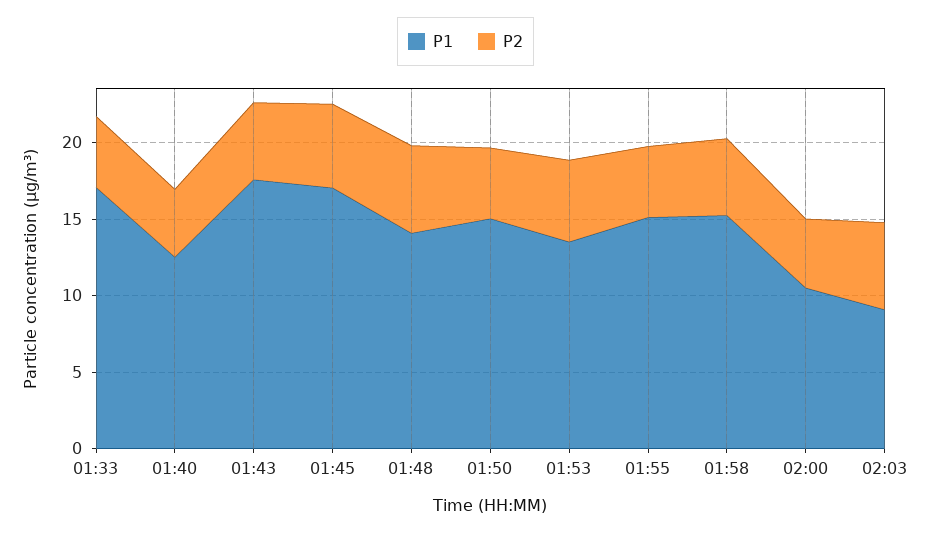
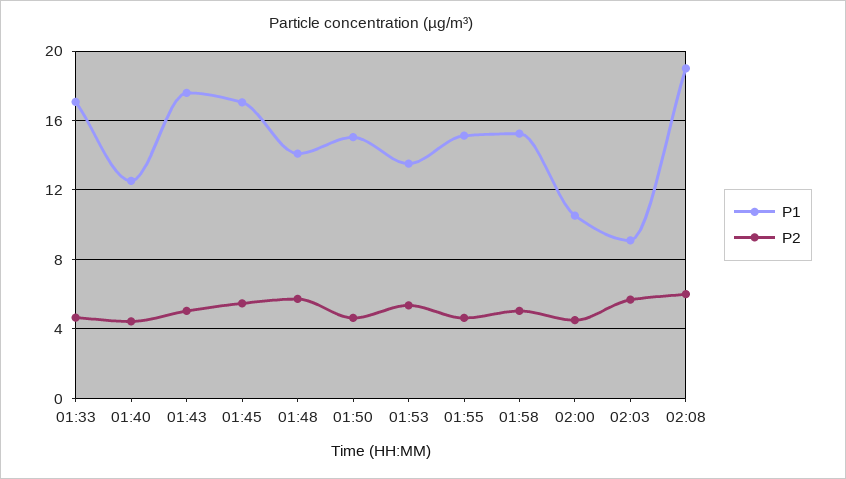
P1, 02:08: none -> 19
P2, 02:08: none -> 6

